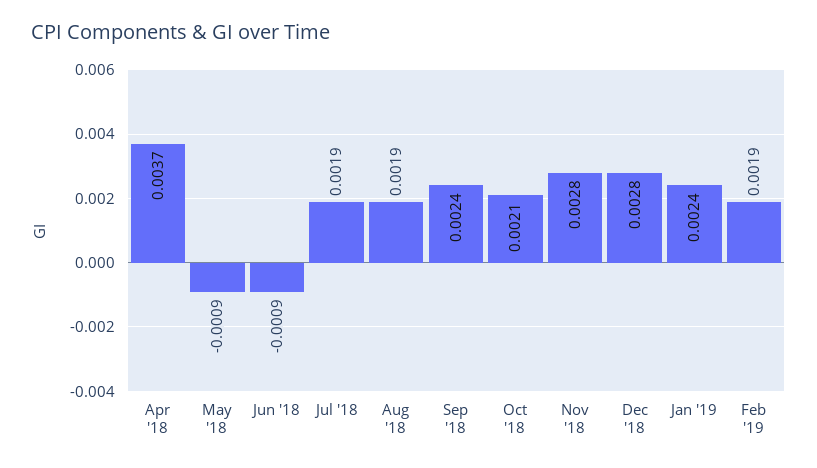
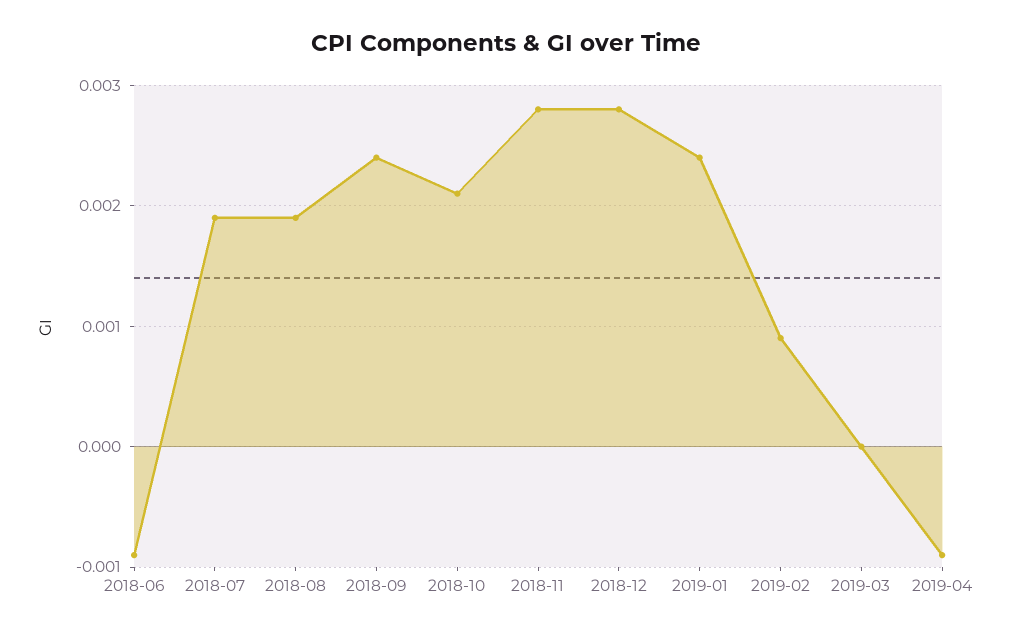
Apr '18: 0.0037 -> none
May '18: -0.0009 -> none
Feb '19: 0.0019 -> 0.0009
2019-03: none -> 0
2019-04: none -> -0.0009

